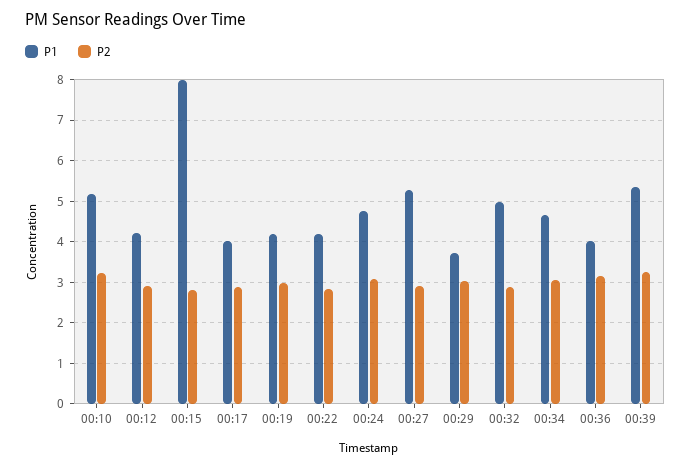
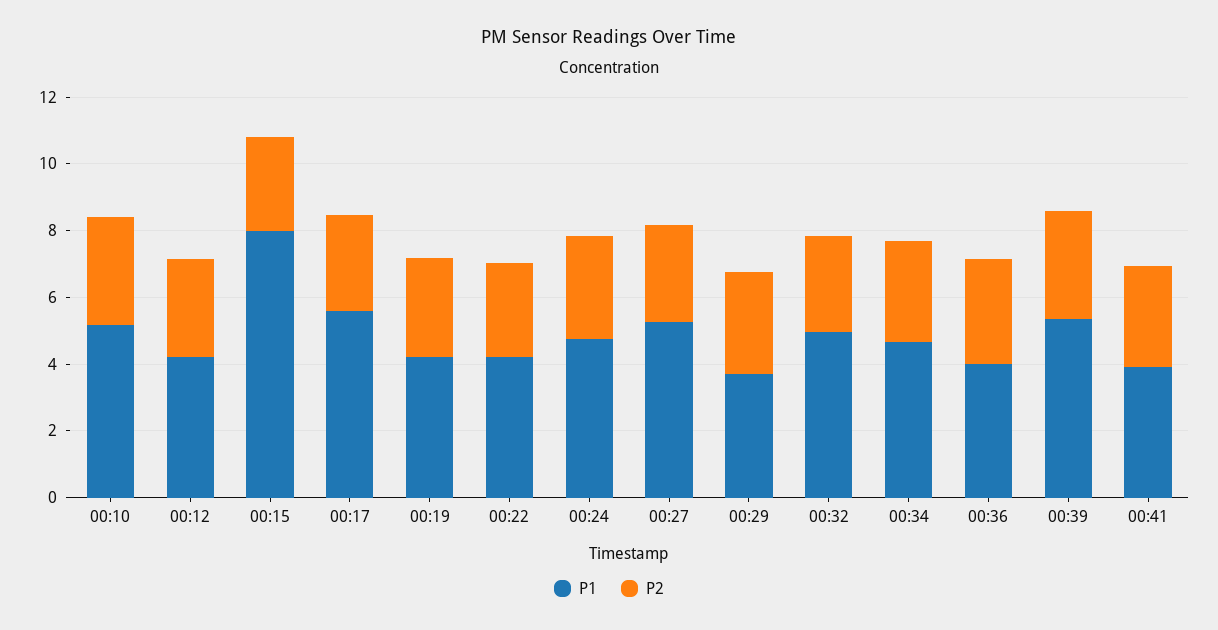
P1, 00:17: 4 -> 5.5
P1, 00:41: none -> 4
P2, 00:41: none -> 3

